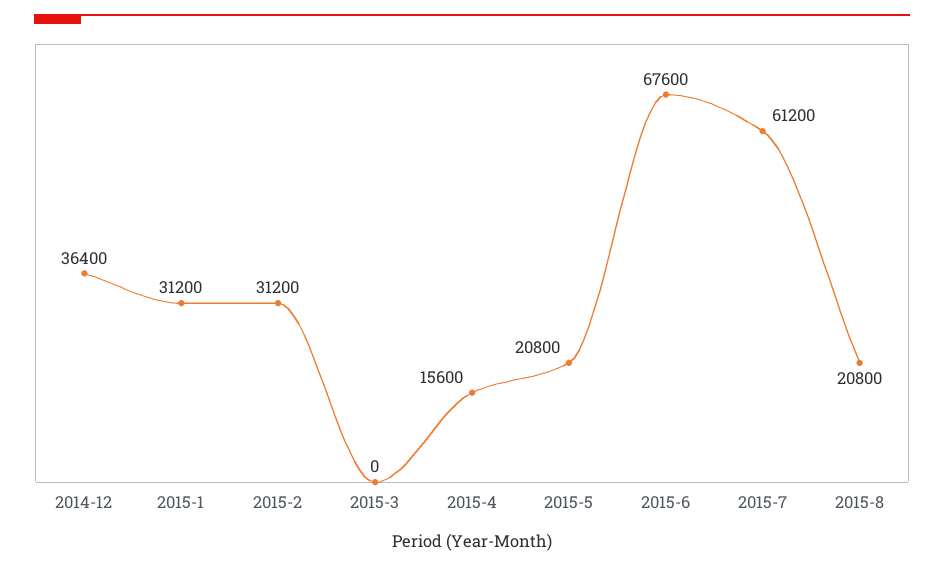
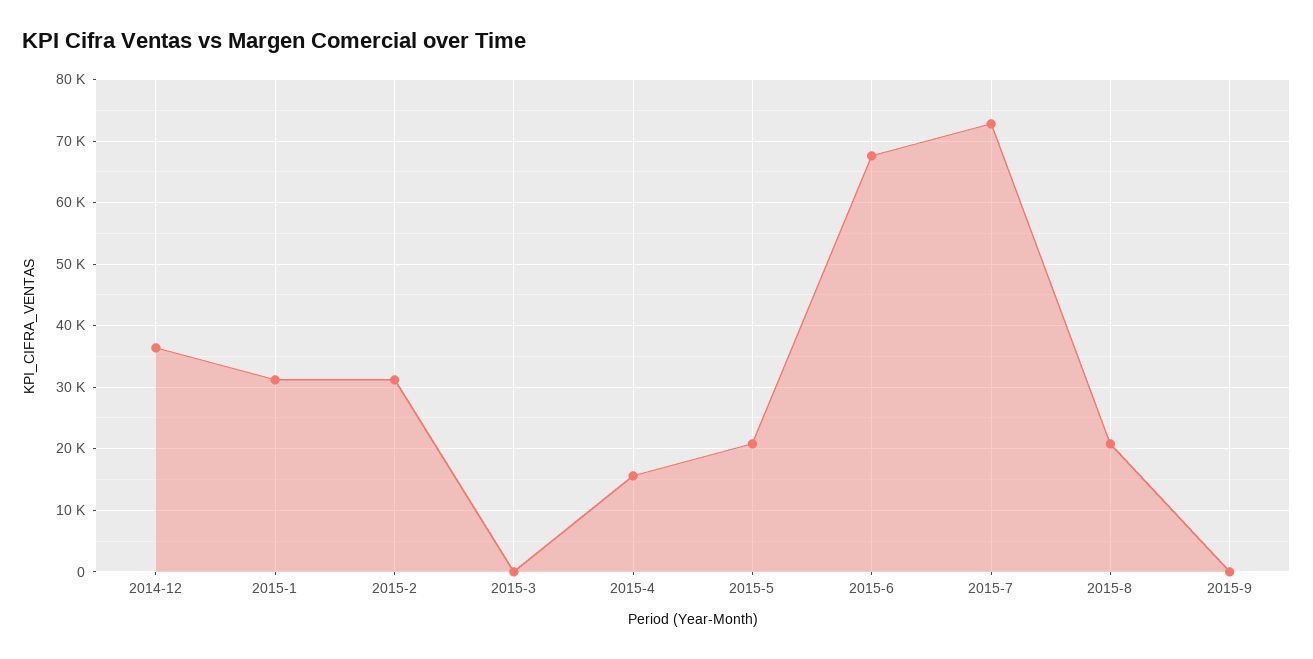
2015-7: 61200 -> 73000
2015-9: none -> 0

